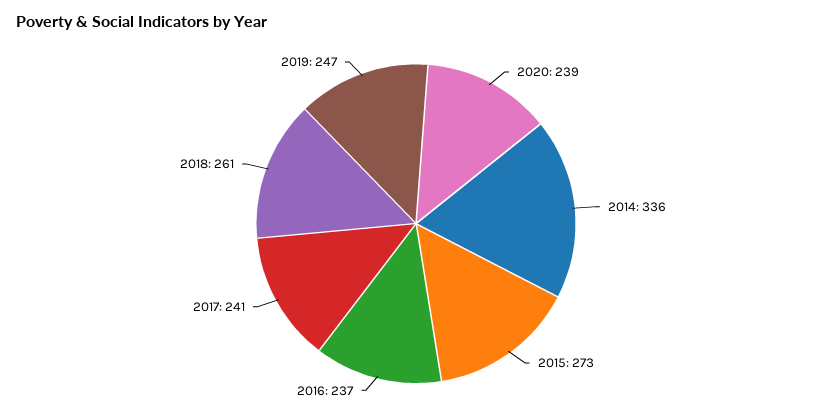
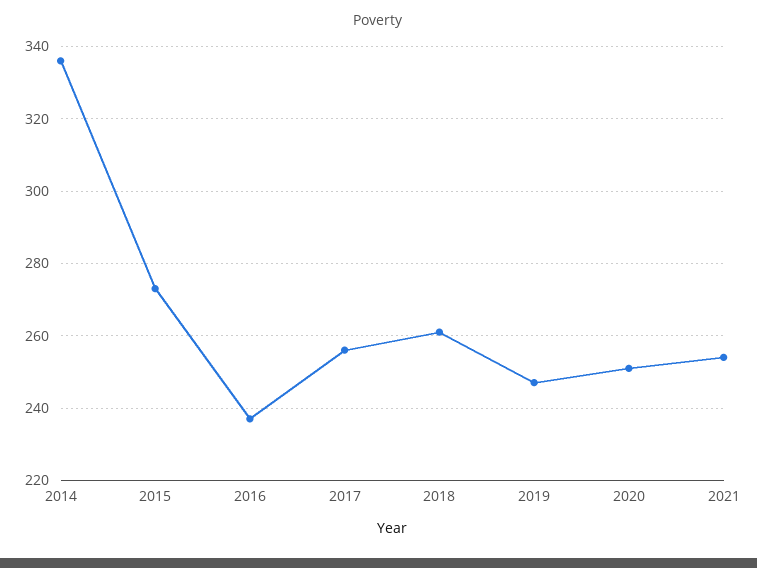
2020: 239 -> 250
2017: 241 -> 255
2021: none -> 255

